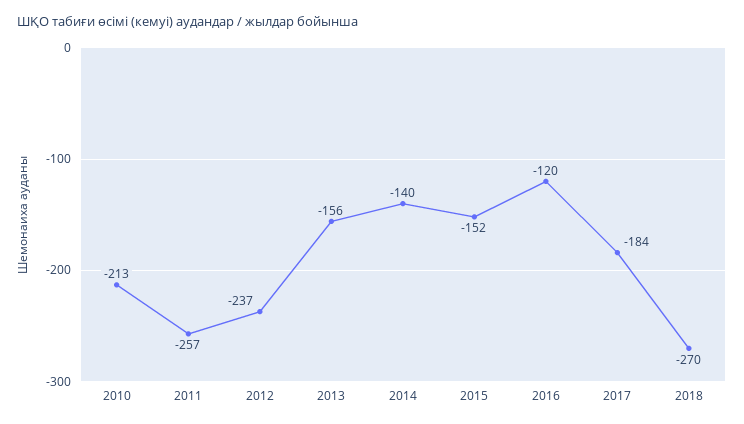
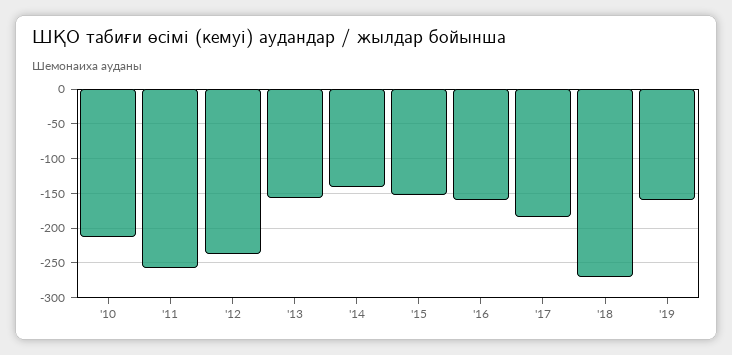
2016: -120 -> -160
'19: none -> -160

